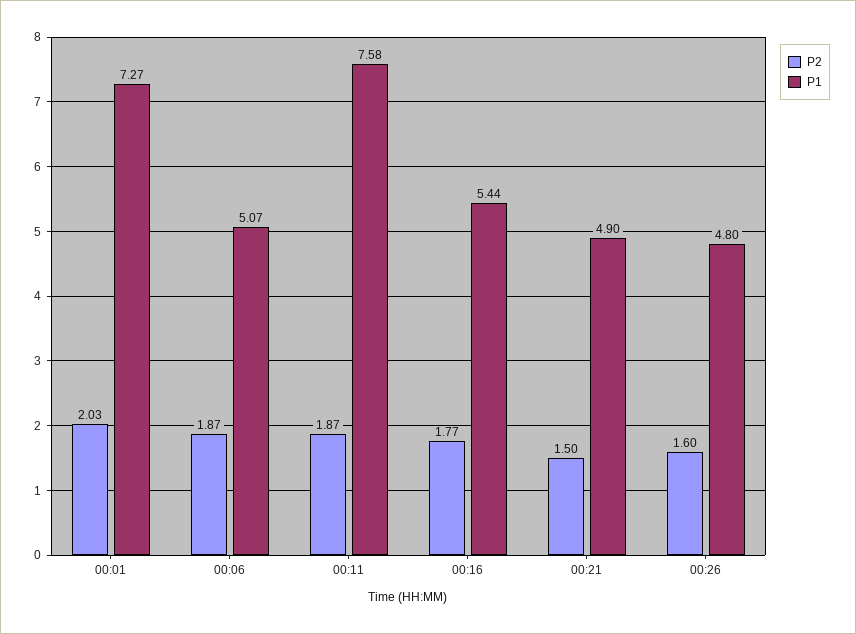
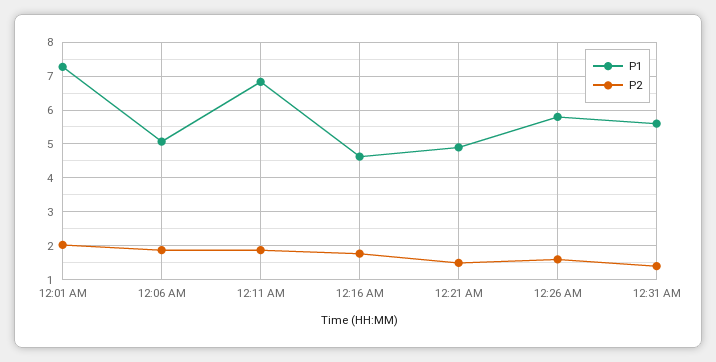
P1, 00:11: 7.58 -> 6.8
P1, 00:16: 5.44 -> 4.6
P1, 00:26: 4.8 -> 5.8
P1, 12:31 AM: none -> 5.6
P2, 12:31 AM: none -> 1.4

